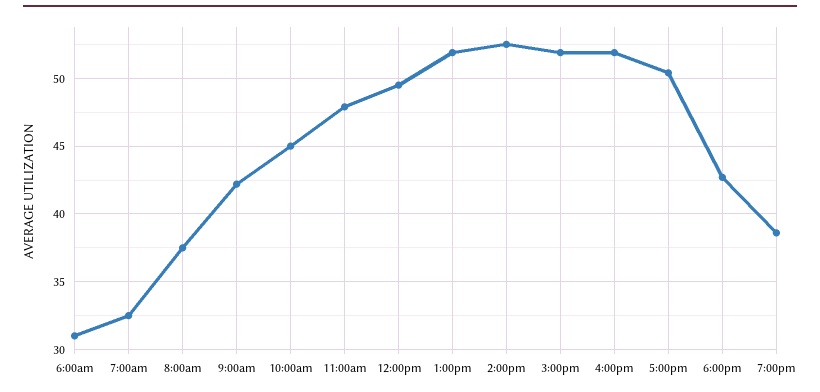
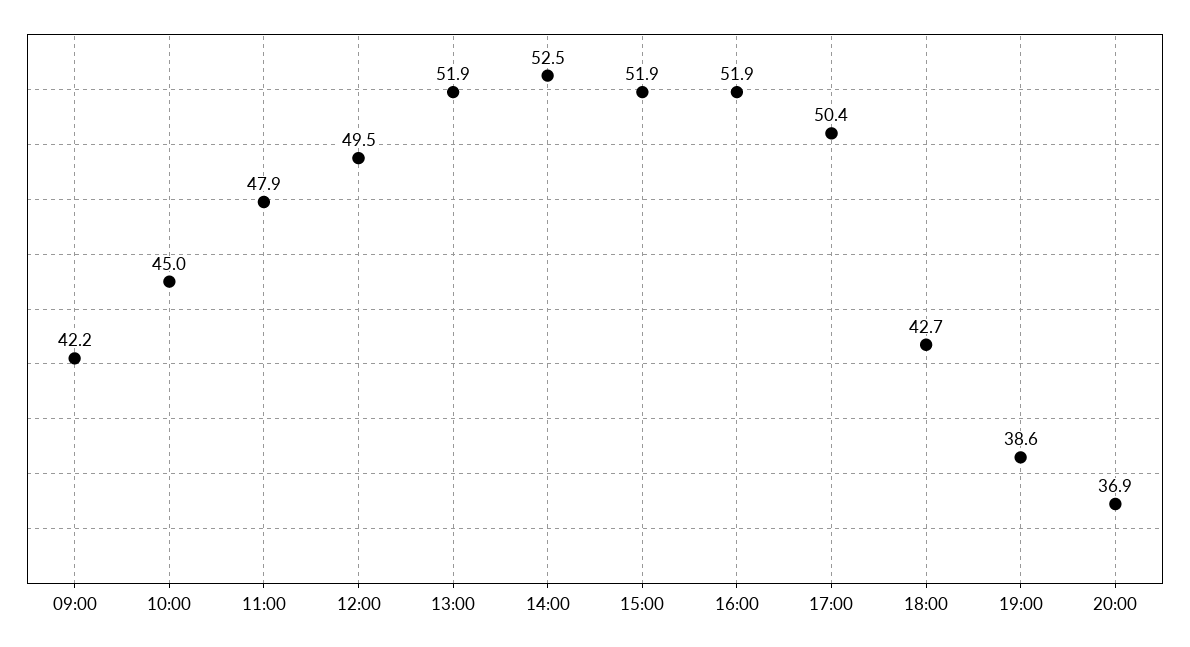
6:00am: 31 -> none
7:00am: 32.5 -> none
8:00am: 37.5 -> none
20:00: none -> 36.9

